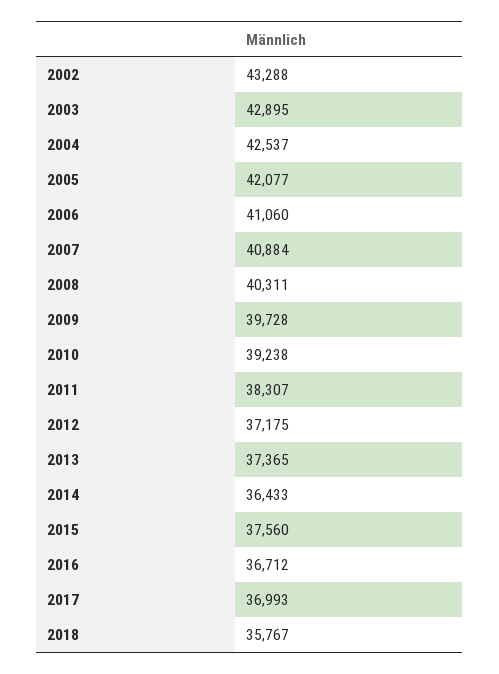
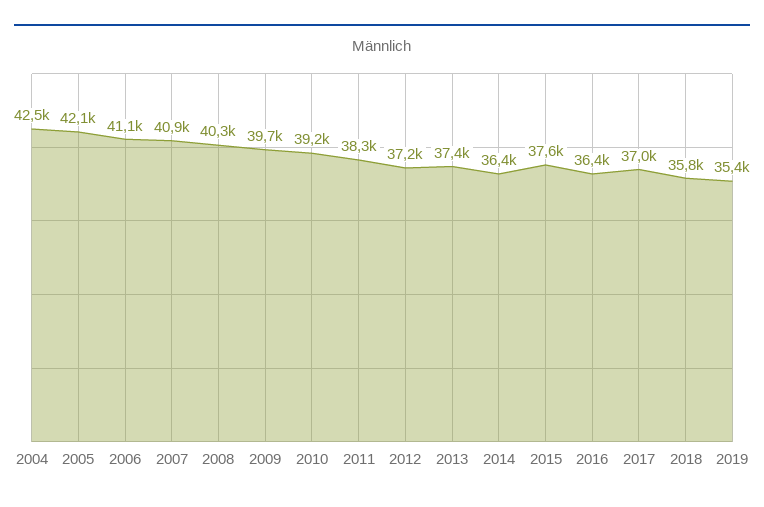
2002: 43288 -> none
2003: 42895 -> none
2016: 36712 -> 36400
2019: none -> 35400

